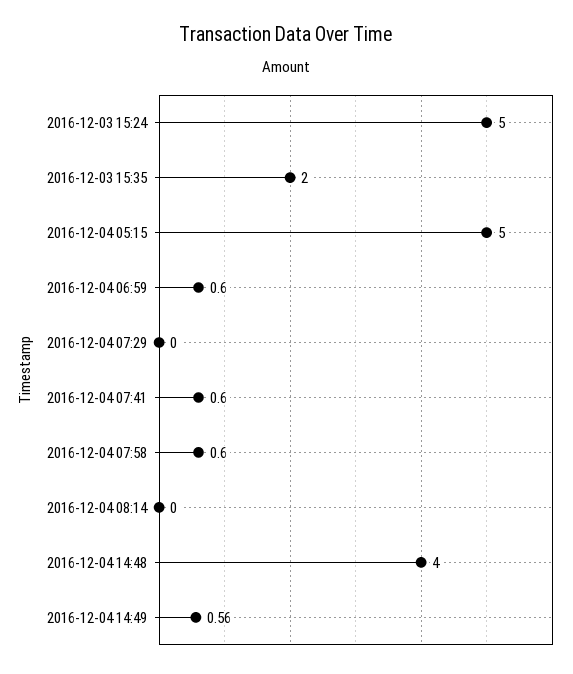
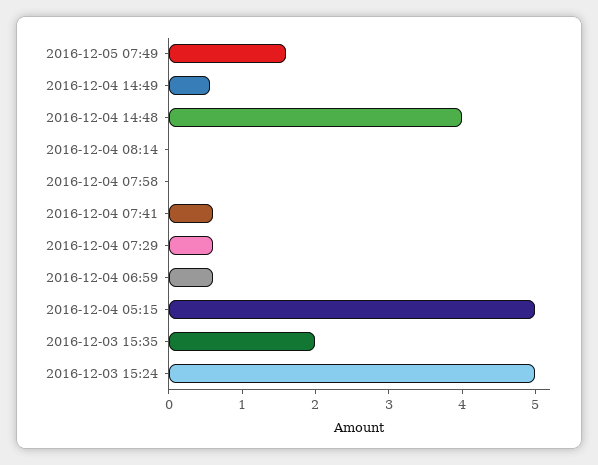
2016-12-04 07:29: 0 -> 0.6
2016-12-04 07:58: 0.6 -> 0
2016-12-05 07:49: none -> 1.6

